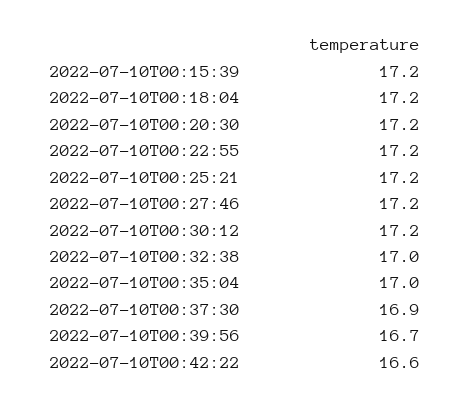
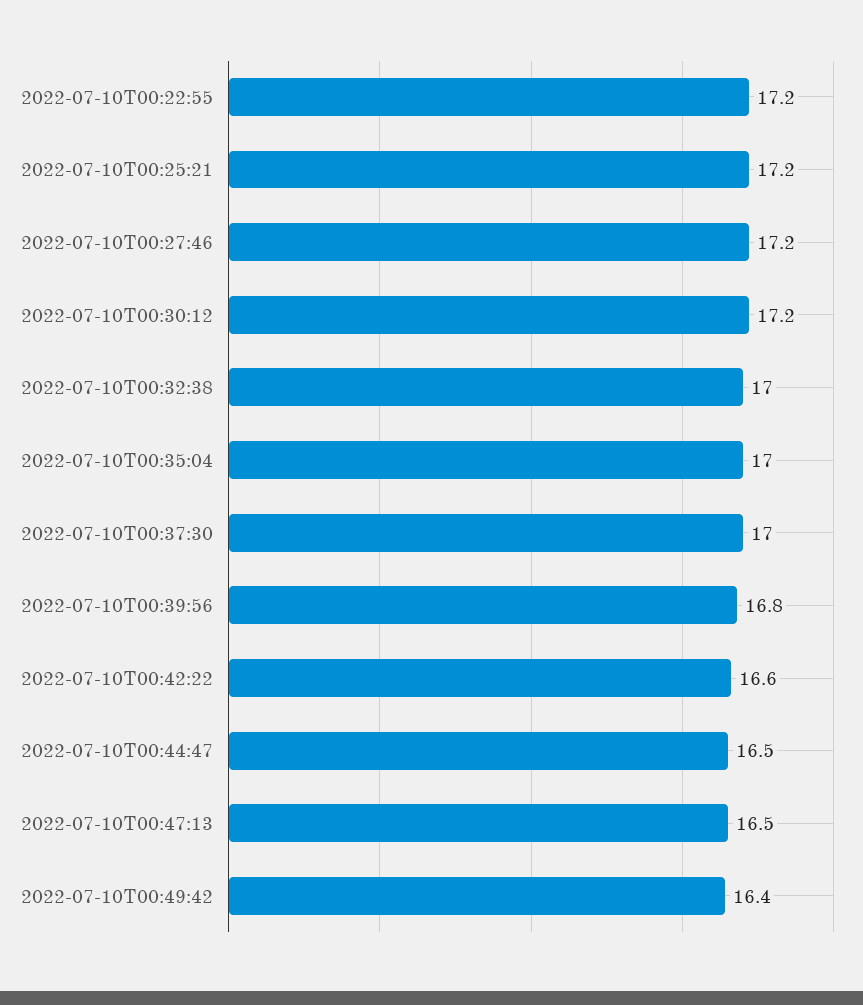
2022-07-10T00:15:39: 17.2 -> none
2022-07-10T00:18:04: 17.2 -> none
2022-07-10T00:20:30: 17.2 -> none
2022-07-10T00:37:30: 16.9 -> 17
2022-07-10T00:39:56: 16.7 -> 16.8
2022-07-10T00:44:47: none -> 16.5
2022-07-10T00:47:13: none -> 16.5
2022-07-10T00:49:42: none -> 16.4

